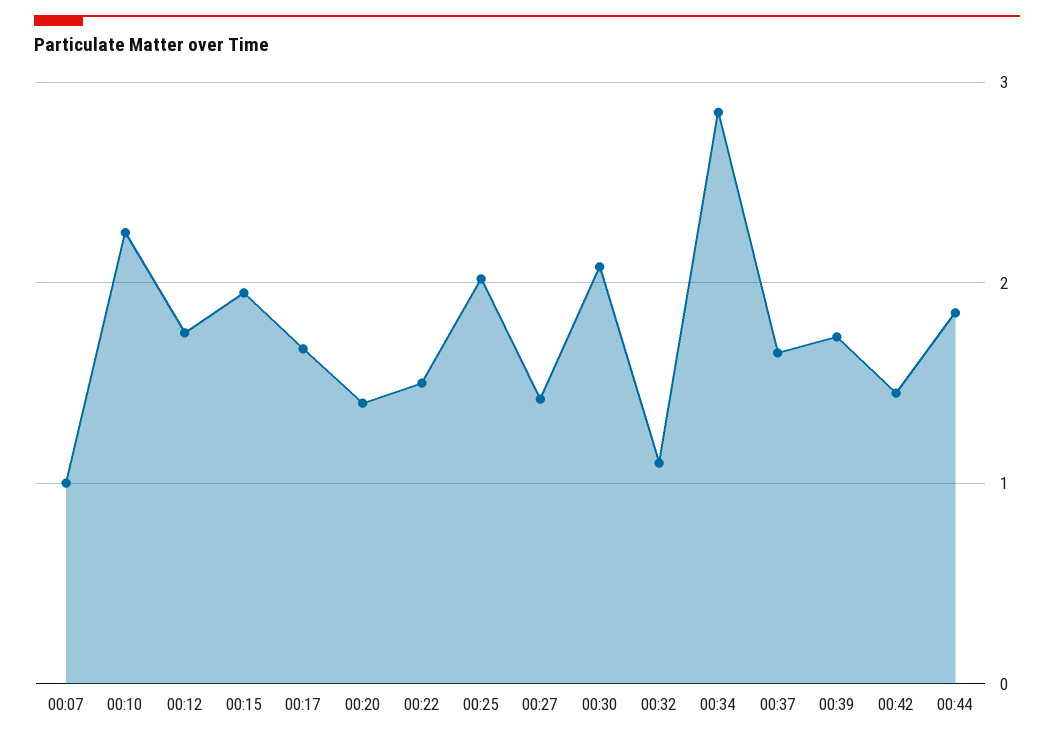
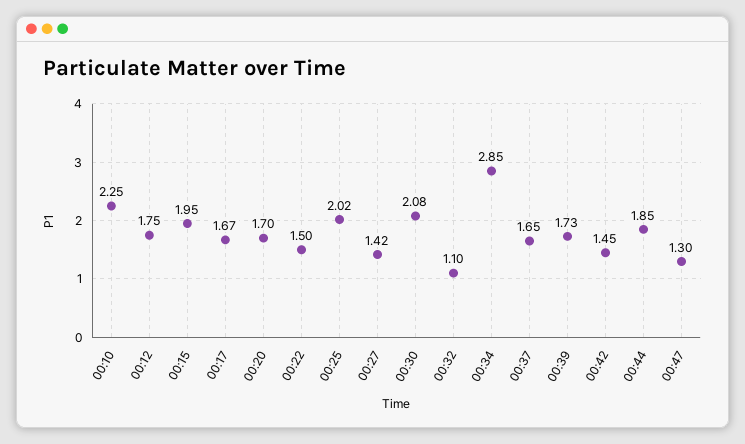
00:07: 1 -> none
00:20: 1.4 -> 1.7
00:47: none -> 1.3

